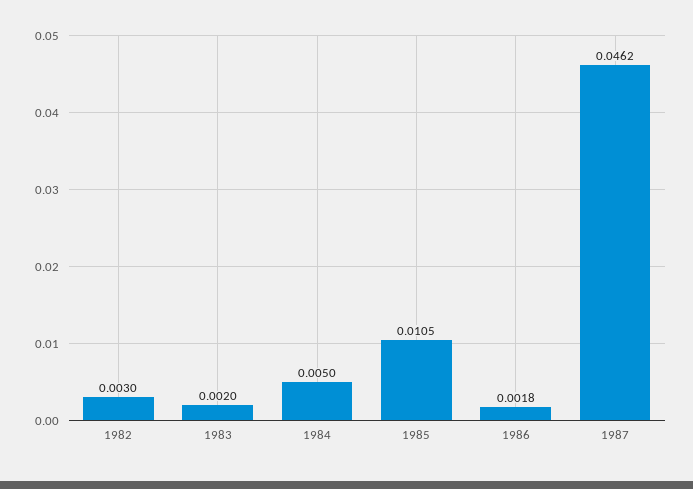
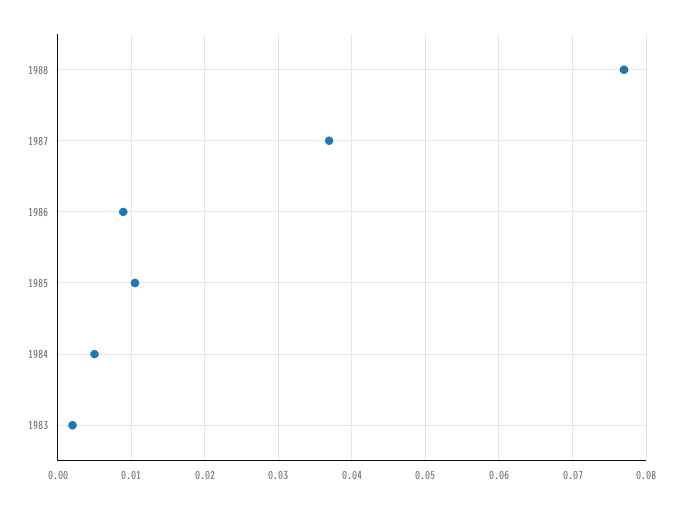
1982: 0.003 -> none
1986: 0.0018 -> 0.009
1987: 0.0462 -> 0.037
1988: none -> 0.077

